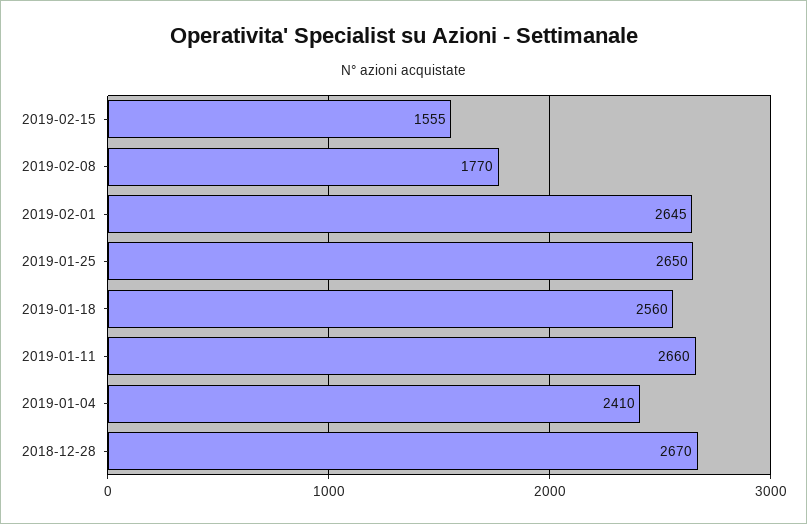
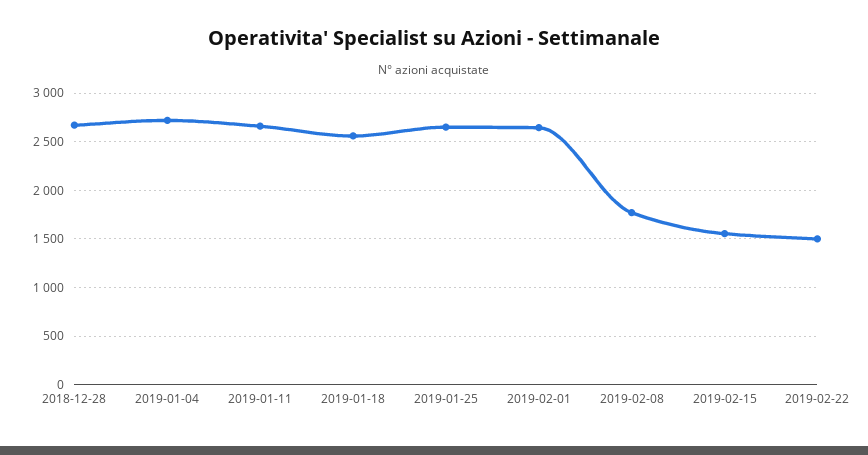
2019-01-04: 2410 -> 2700
2019-02-22: none -> 1500

